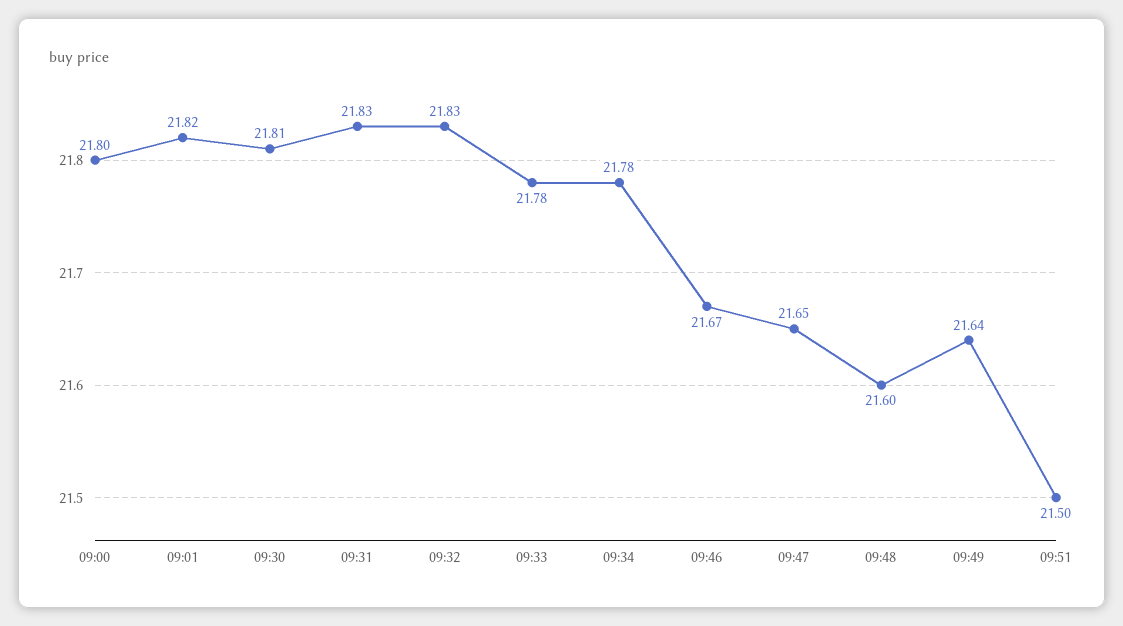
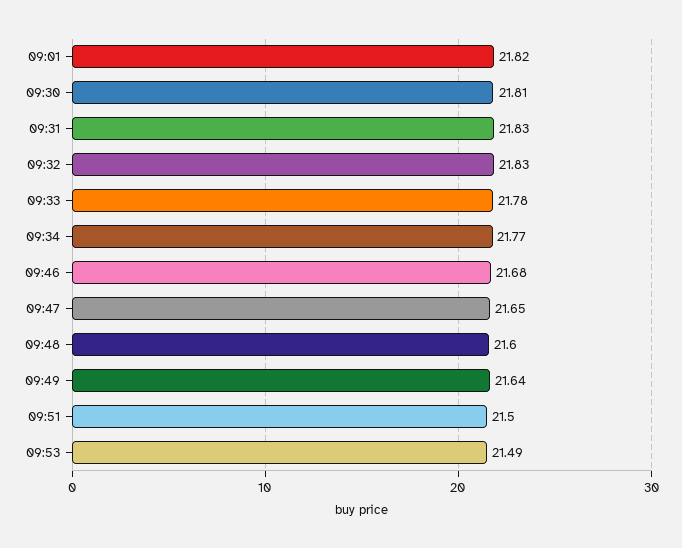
09:00: 21.8 -> none
09:34: 21.78 -> 21.77
09:46: 21.67 -> 21.68
09:53: none -> 21.49

